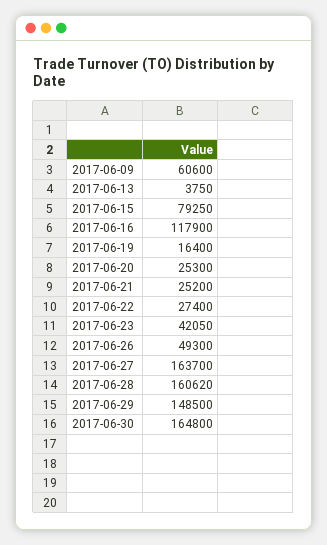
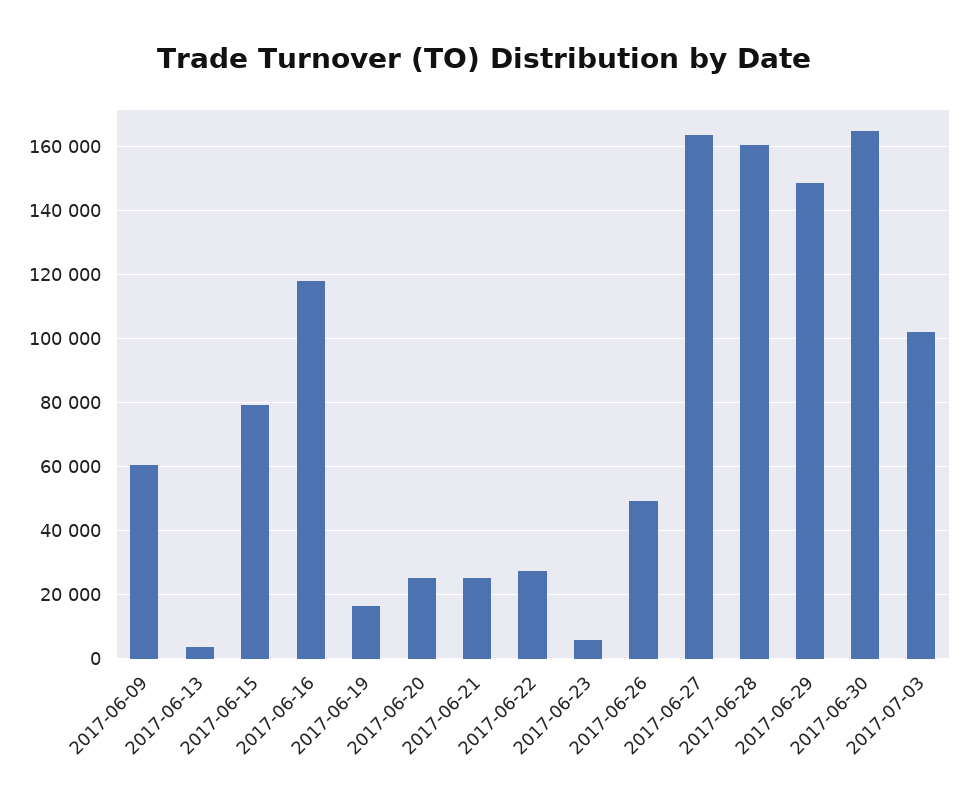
2017-06-23: 42050 -> 6000
2017-07-03: none -> 102000

